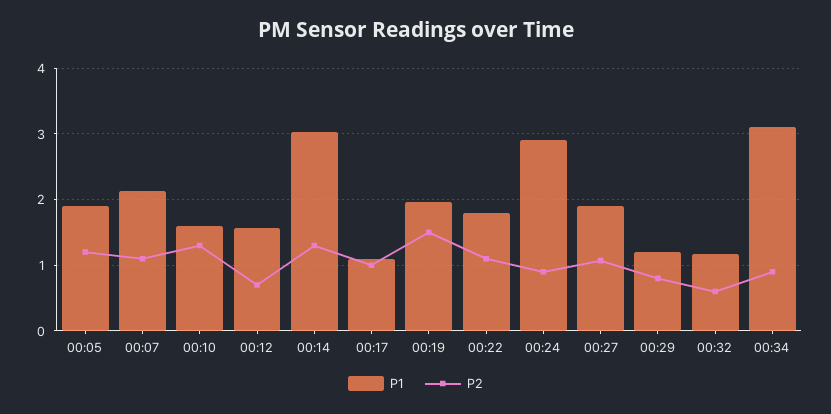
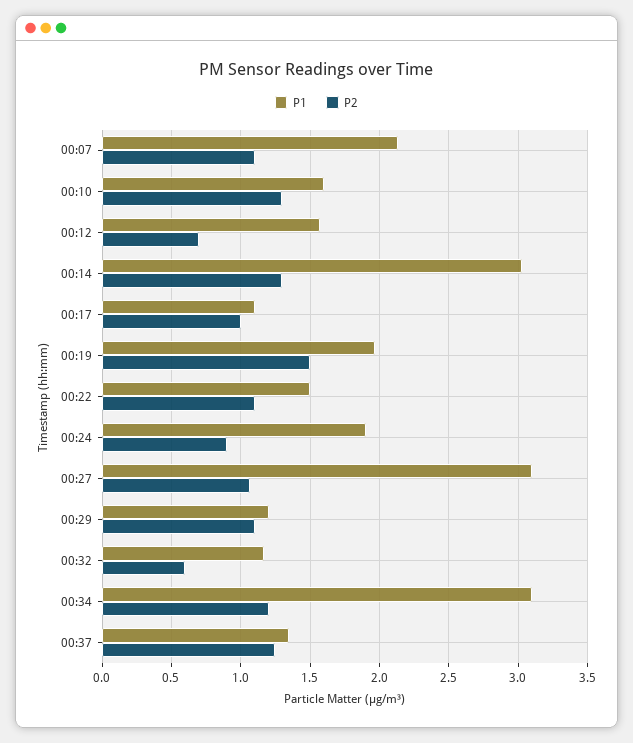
P1, 00:05: 1.9 -> none
P2, 00:05: 1.2 -> none
P1, 00:22: 1.8 -> 1.5
P1, 00:24: 2.9 -> 1.9
P1, 00:27: 1.9 -> 3.1
P2, 00:29: 0.8 -> 1.1
P2, 00:34: 0.9 -> 1.2
P1, 00:37: none -> 1.35
P2, 00:37: none -> 1.25

